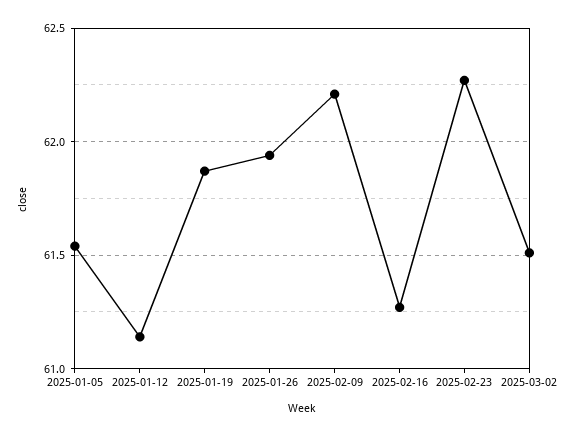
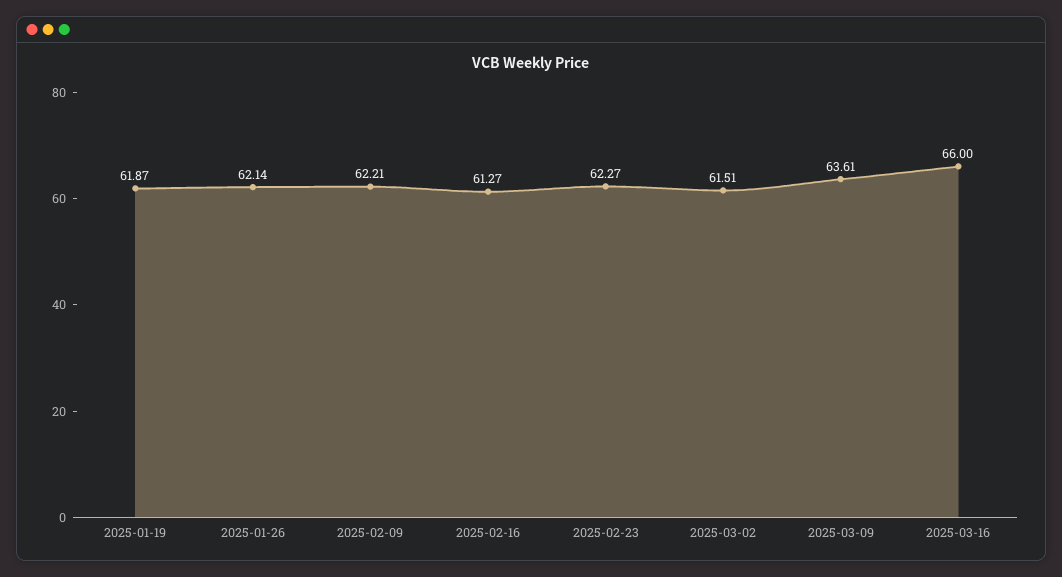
2025-01-05: 61.55 -> none
2025-01-12: 61.15 -> none
2025-01-26: 61.95 -> 62.14
2025-03-09: none -> 63.61
2025-03-16: none -> 66

